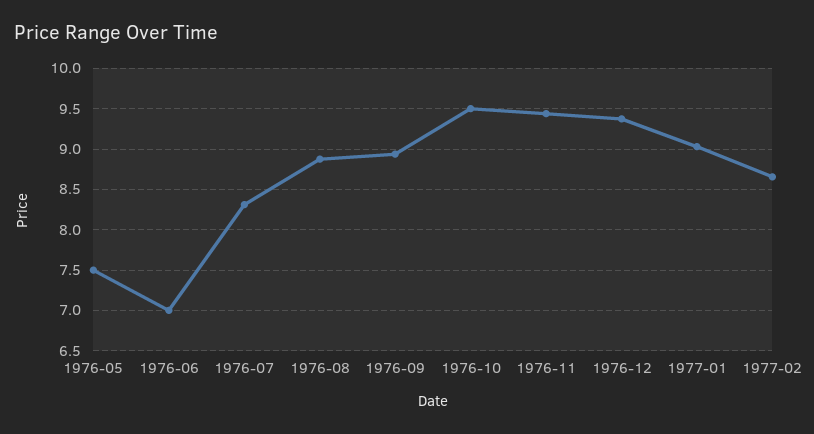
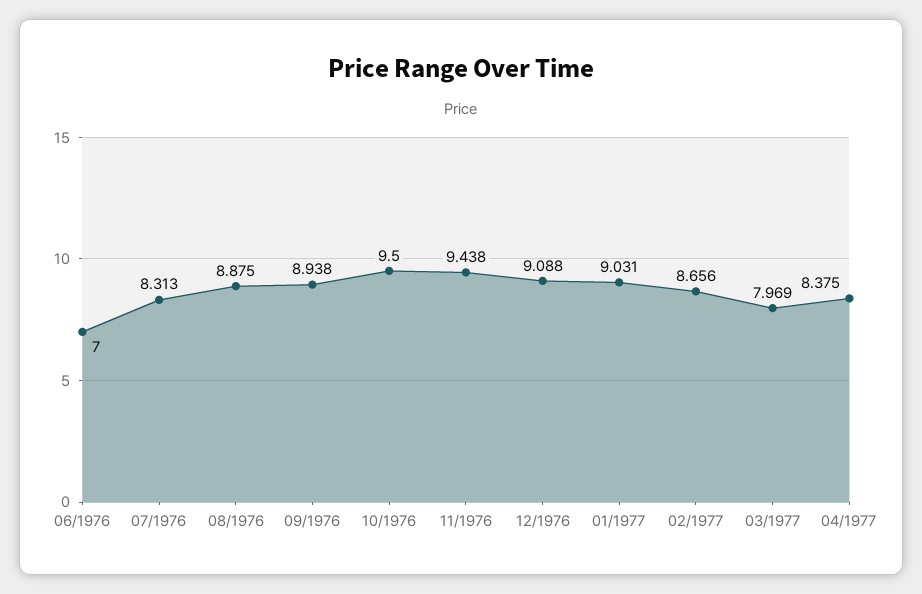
1976-05: 7.5 -> none
1976-12: 9.4 -> 9.088
03/1977: none -> 7.969
04/1977: none -> 8.375

